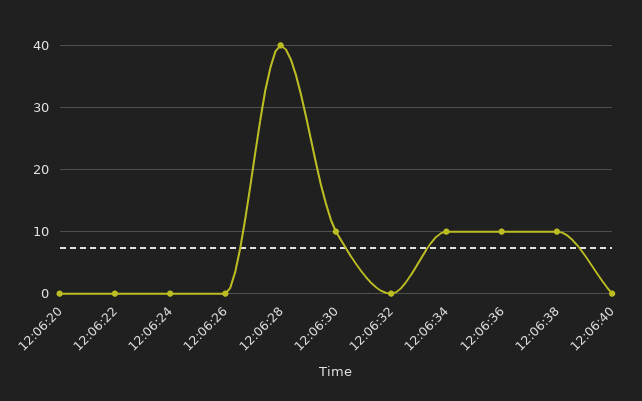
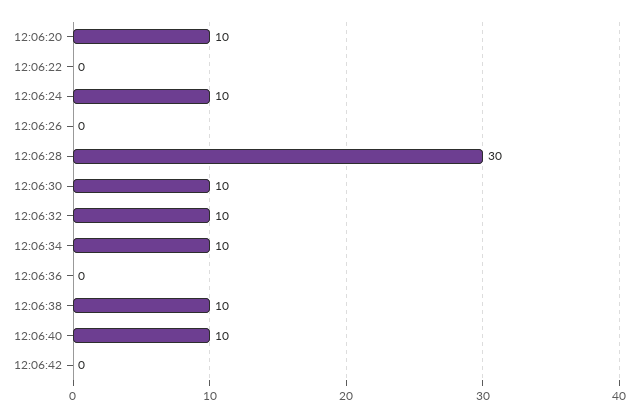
12:06:20: 0 -> 10
12:06:24: 0 -> 10
12:06:28: 40 -> 30
12:06:32: 0 -> 10
12:06:36: 10 -> 0
12:06:40: 0 -> 10
12:06:42: none -> 0

